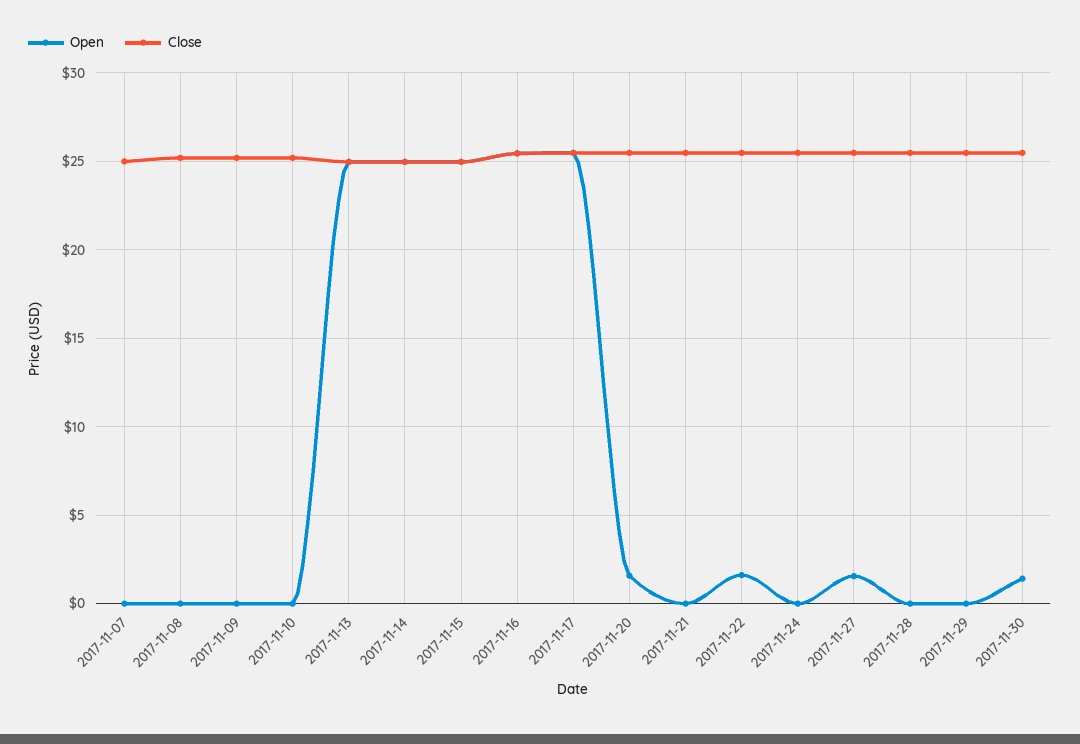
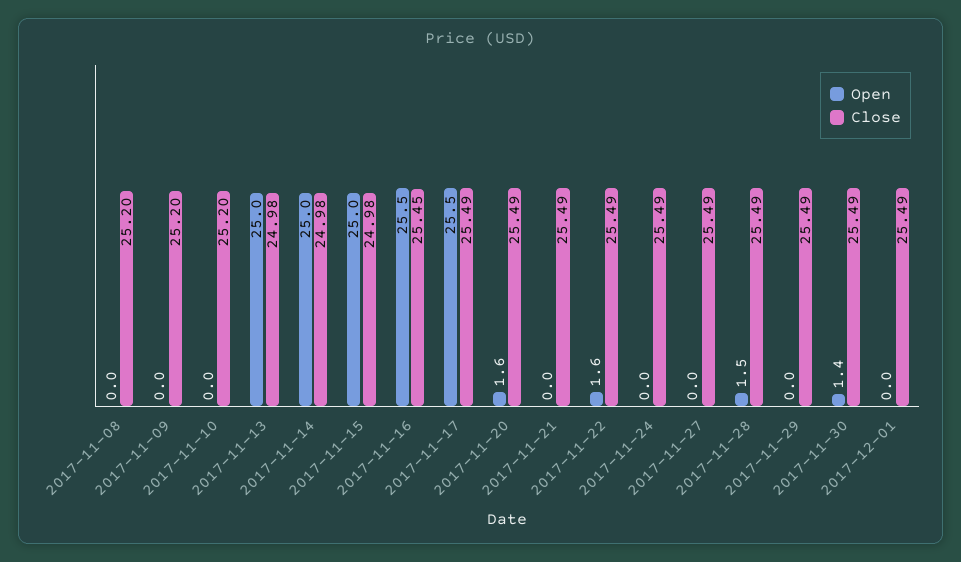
Open, 2017-11-07: 0 -> none
Close, 2017-11-07: 25 -> none
Open, 2017-11-27: 1.5 -> 0
Open, 2017-11-28: 0 -> 1.5
Open, 2017-12-01: none -> 0
Close, 2017-12-01: none -> 25.49

